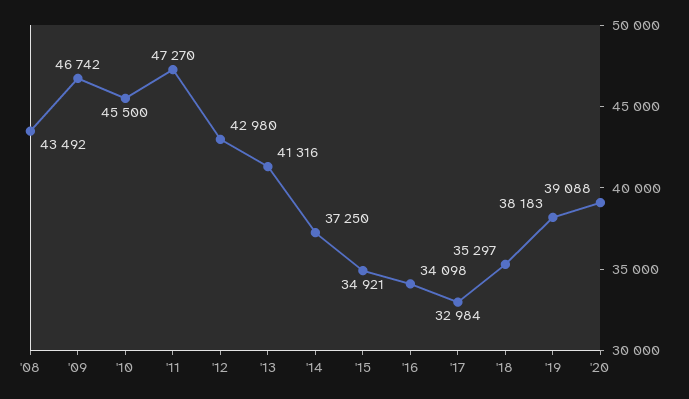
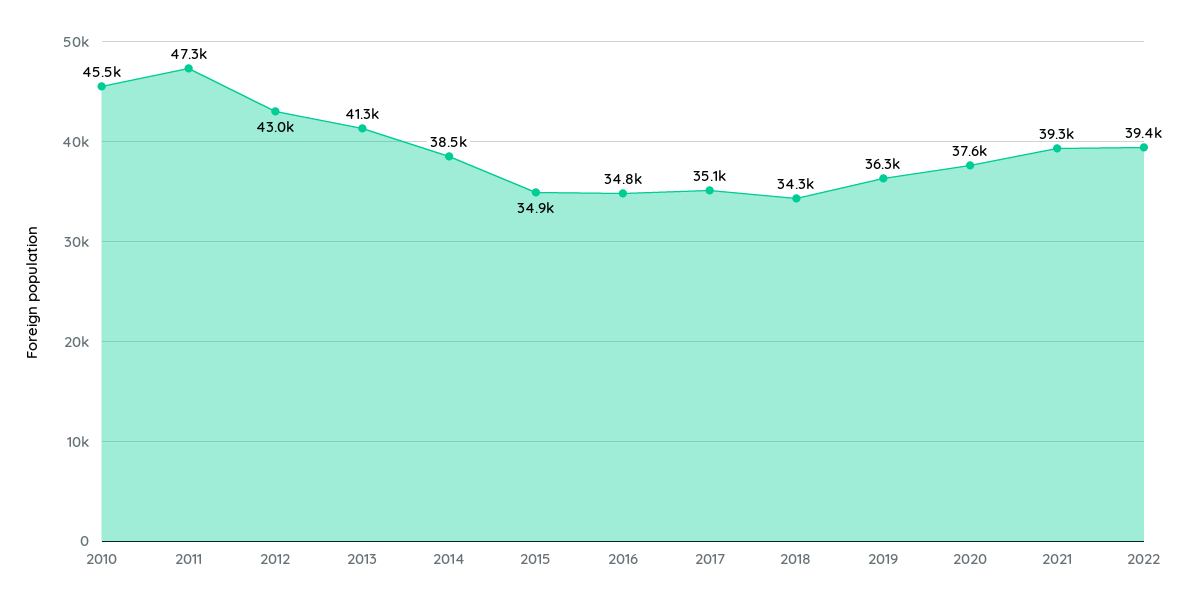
'08: 43492 -> none
'09: 46742 -> none
'14: 37250 -> 38500
'16: 34098 -> 34800
'17: 32984 -> 35100
'18: 35297 -> 34300
'19: 38183 -> 36300
'20: 39088 -> 37600
2021: none -> 39300
2022: none -> 39400

